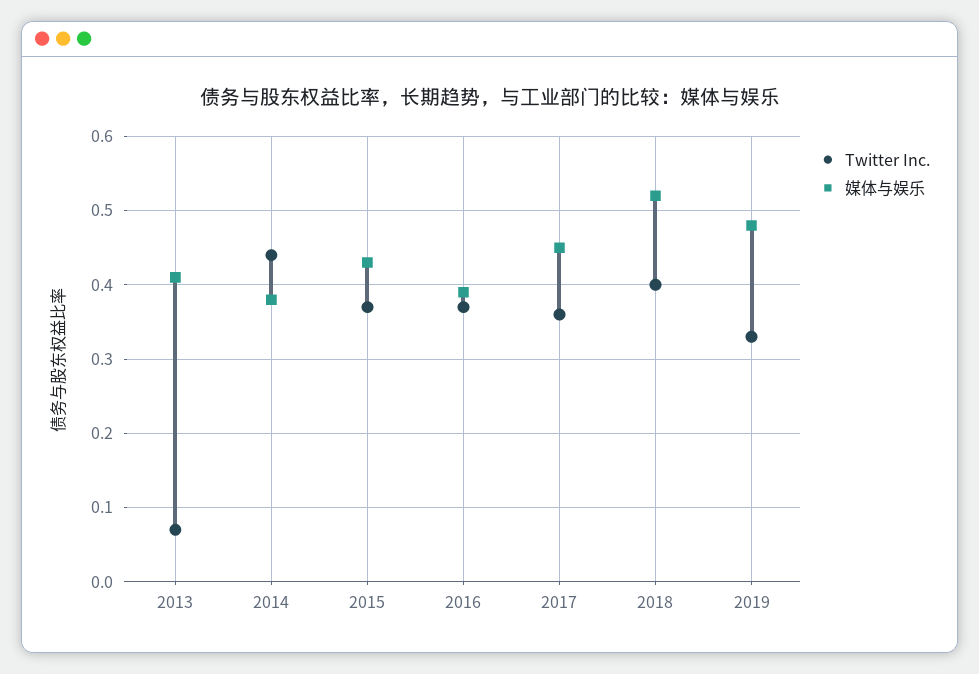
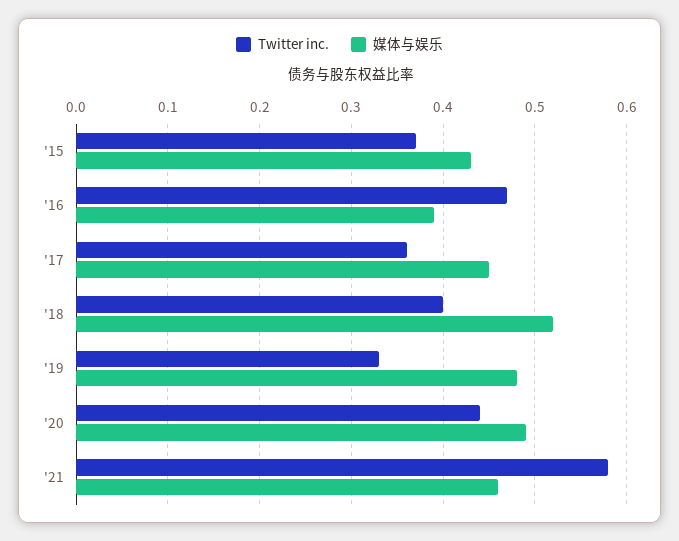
Twitter Inc., 2013: 0.07 -> none
媒体与娱乐, 2013: 0.41 -> none
Twitter Inc., 2014: 0.44 -> none
媒体与娱乐, 2014: 0.38 -> none
Twitter Inc., 2016: 0.37 -> 0.47
Twitter Inc., '20: none -> 0.44
媒体与娱乐, '20: none -> 0.49
Twitter Inc., '21: none -> 0.58
媒体与娱乐, '21: none -> 0.46

